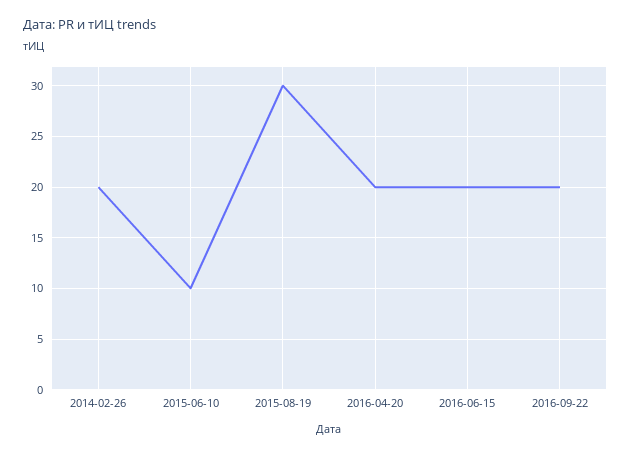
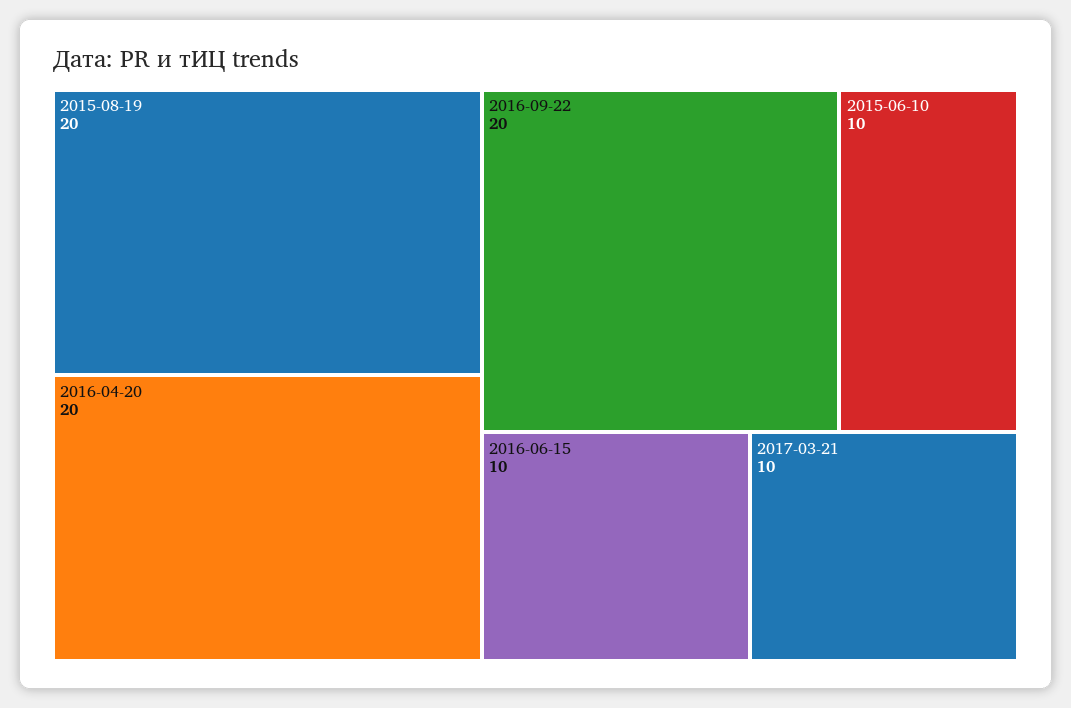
2014-02-26: 20 -> none
2015-08-19: 30 -> 20
2016-06-15: 20 -> 10
2017-03-21: none -> 10

